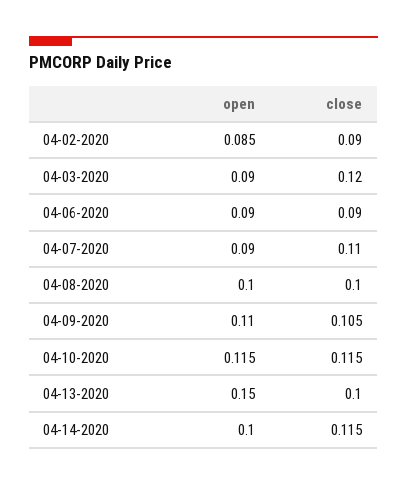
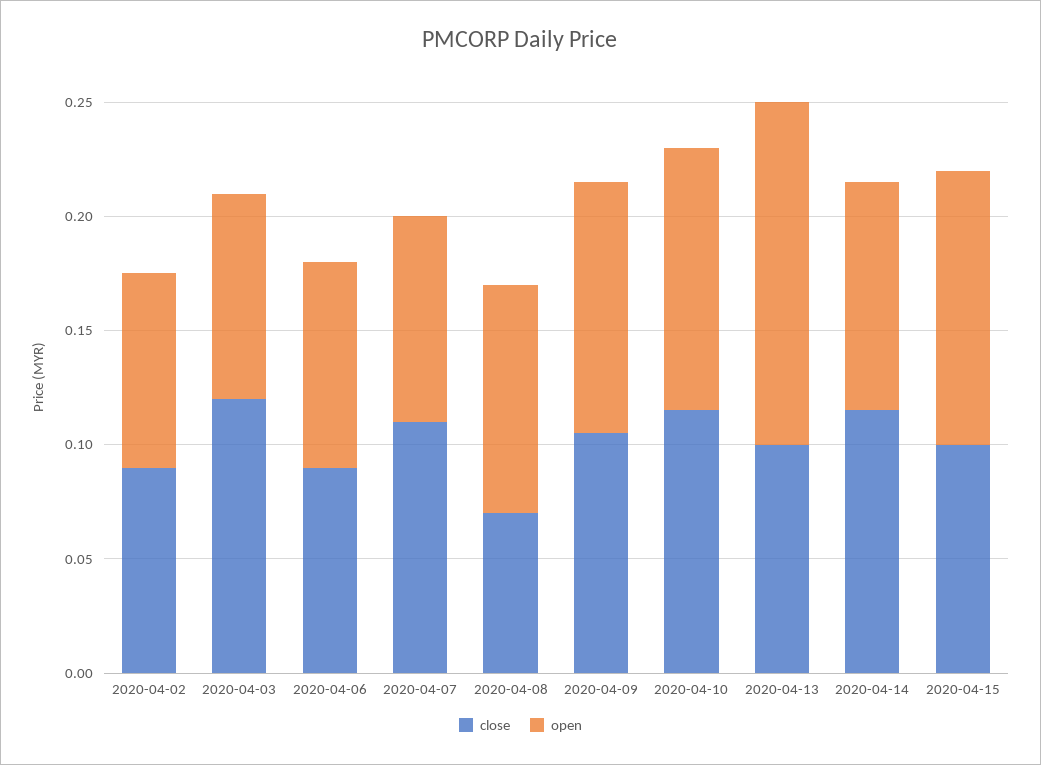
close, 04-08-2020: 0.1 -> 0.07
close, 2020-04-15: none -> 0.1
open, 2020-04-15: none -> 0.12

